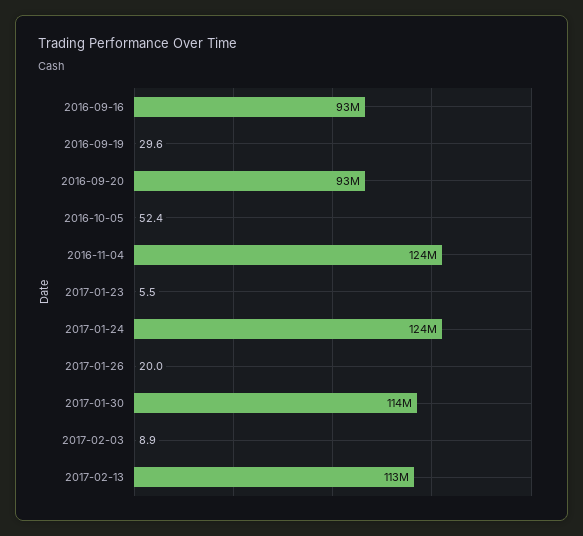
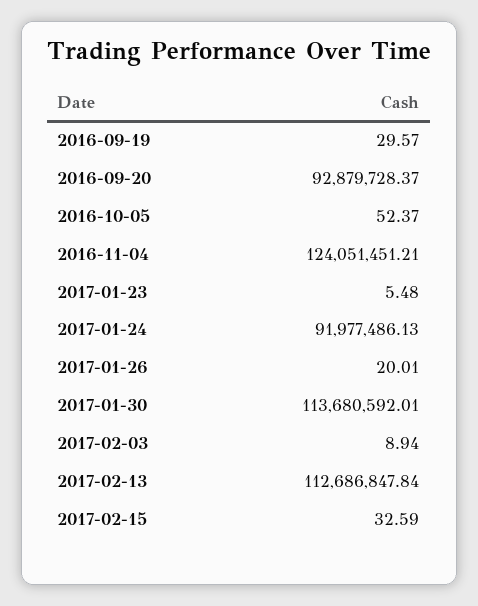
2016-09-16: 93000000 -> none
2017-01-24: 124000000 -> 91977486.13
2017-02-15: none -> 32.59

